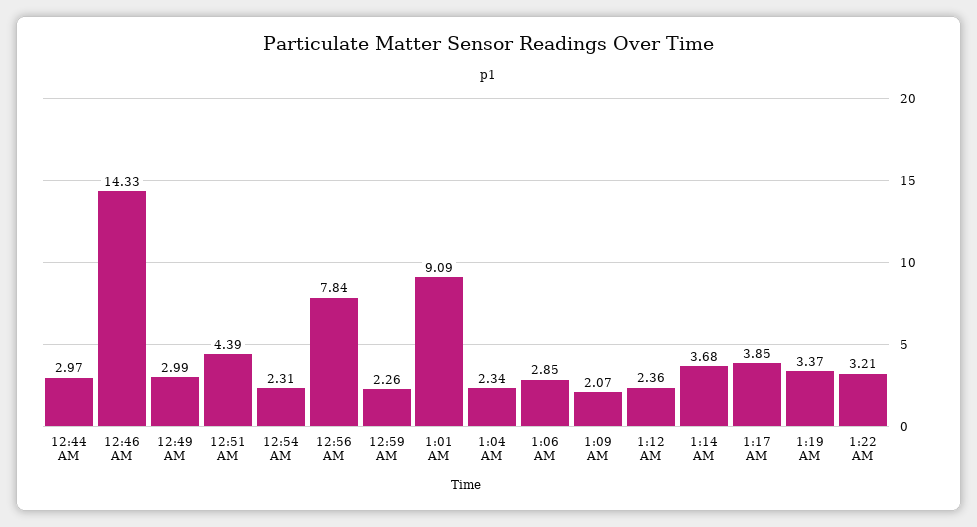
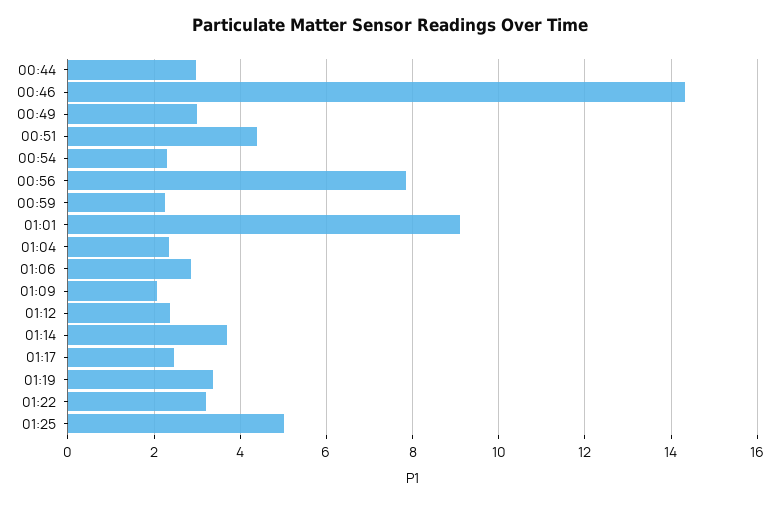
1:17 AM: 3.85 -> 2.4
01:25: none -> 5

